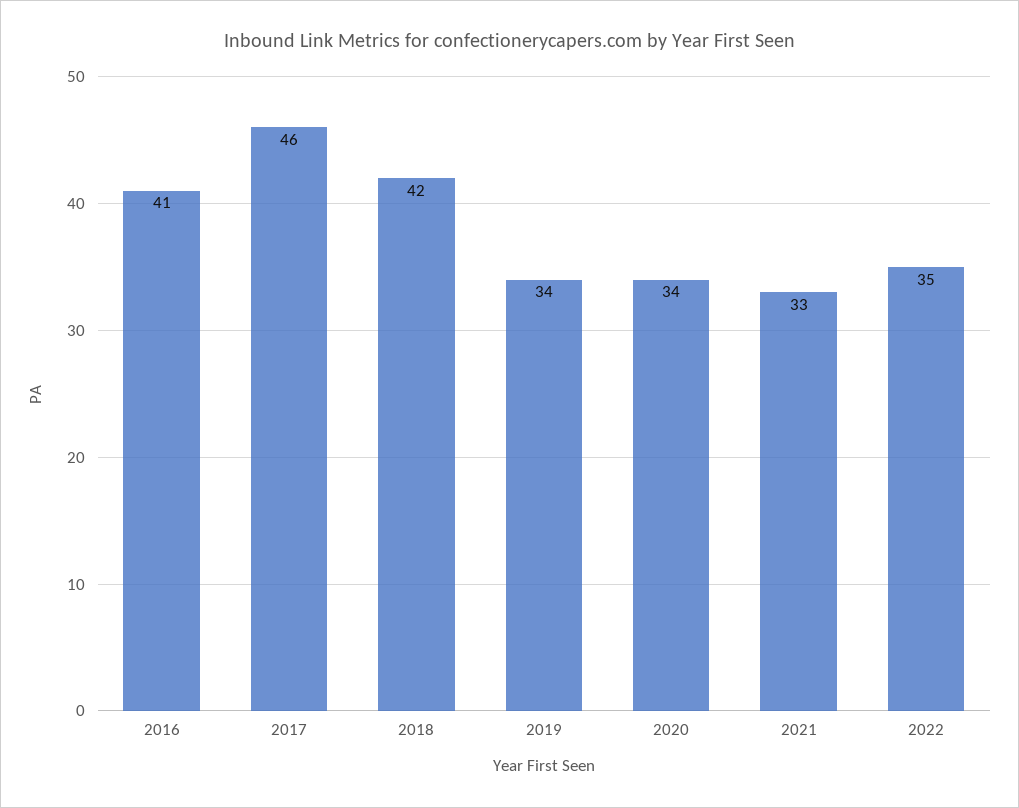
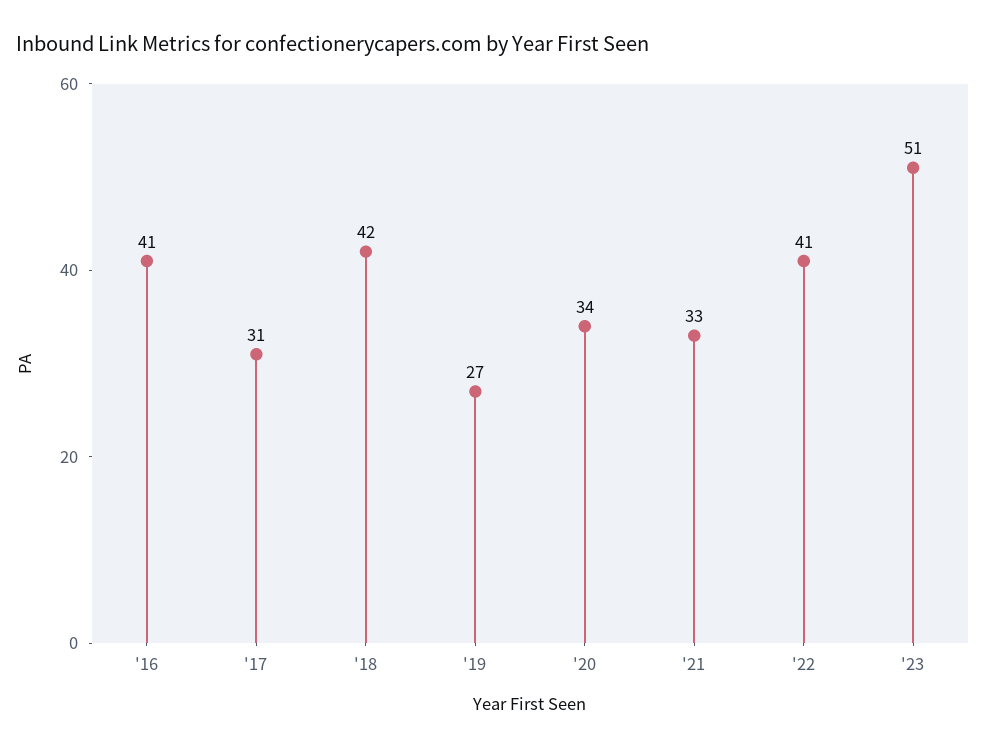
2017: 46 -> 31
2019: 34 -> 27
2022: 35 -> 41
'23: none -> 51

